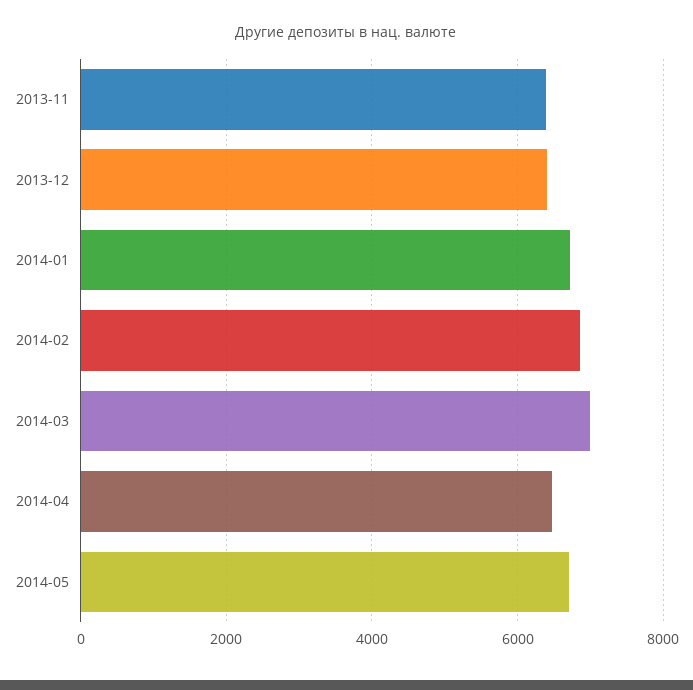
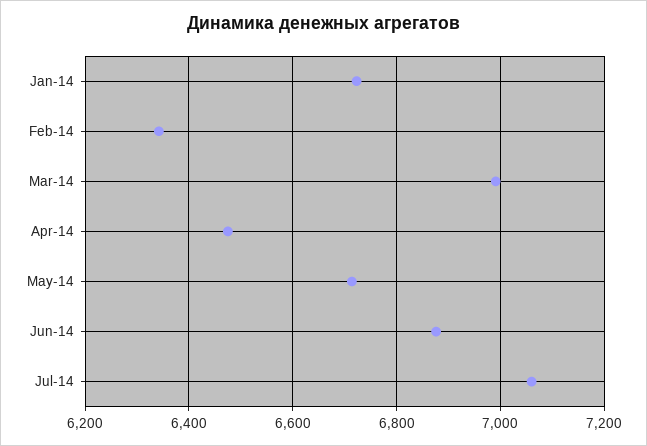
2013-11: 6400 -> none
2013-12: 6400 -> none
2014-02: 6800 -> 6340
Jun-14: none -> 6880
Jul-14: none -> 7060

